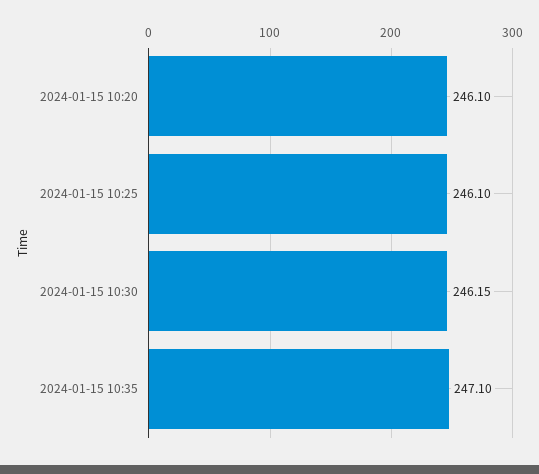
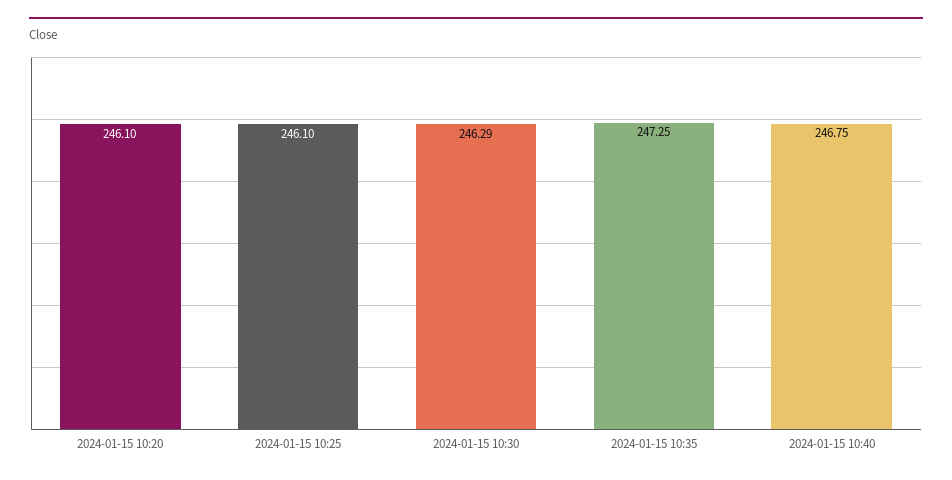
2024-01-15 10:30: 246.15 -> 246.29
2024-01-15 10:35: 247.1 -> 247.25
2024-01-15 10:40: none -> 246.75

